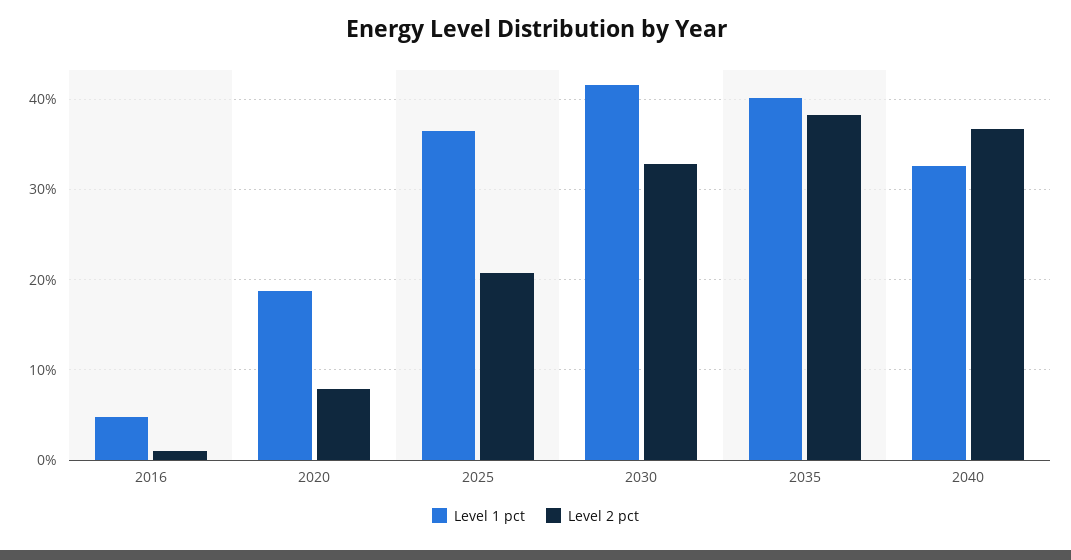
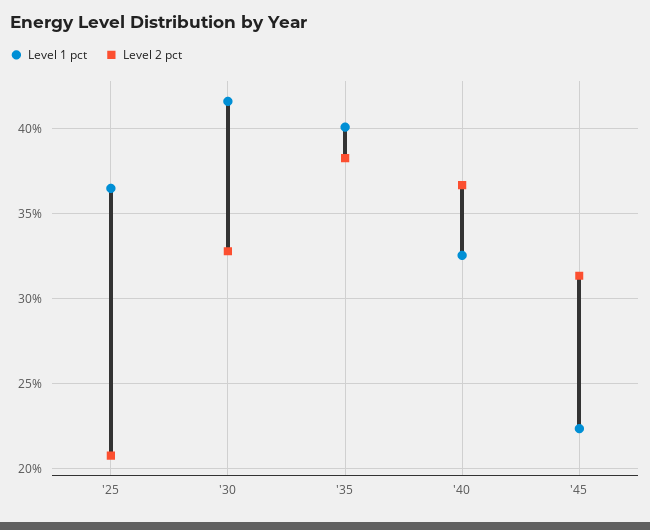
Level 1 pct, 2016: 5 -> none
Level 2 pct, 2016: 1 -> none
Level 1 pct, 2020: 19 -> none
Level 2 pct, 2020: 8 -> none
Level 1 pct, '45: none -> 22.5
Level 2 pct, '45: none -> 31.5

